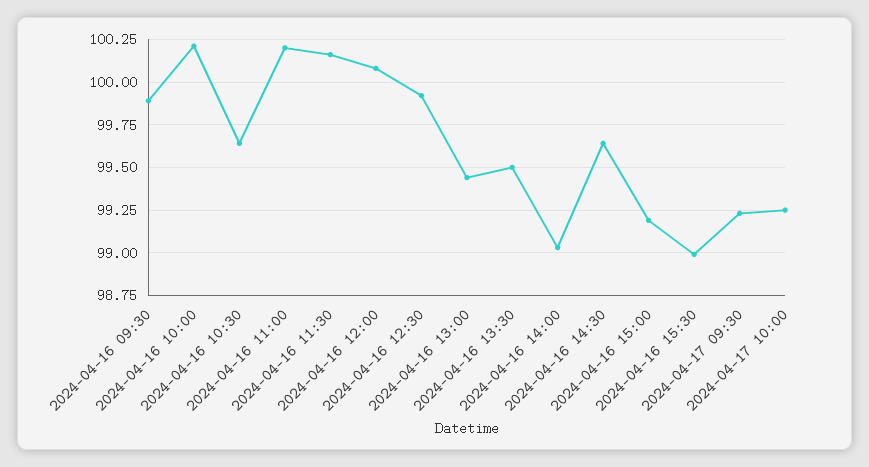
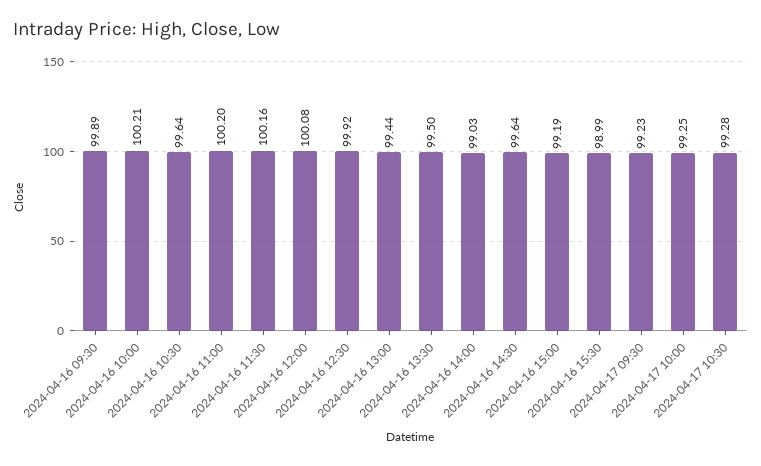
2024-04-17 10:30: none -> 99.28

